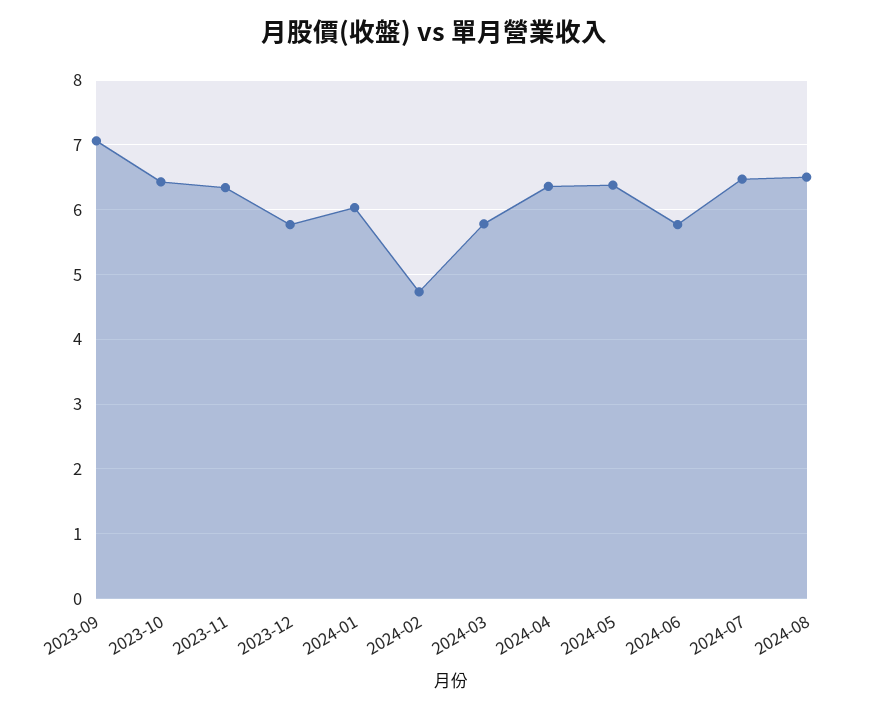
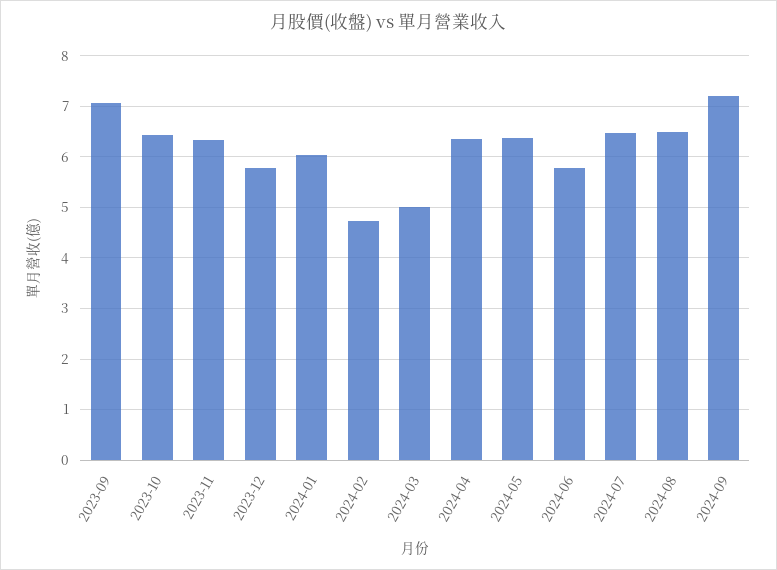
2024-03: 5.8 -> 5
2024-09: none -> 7.2

